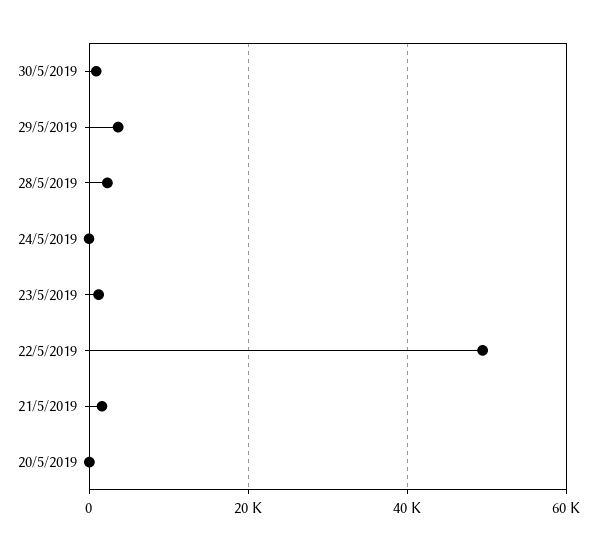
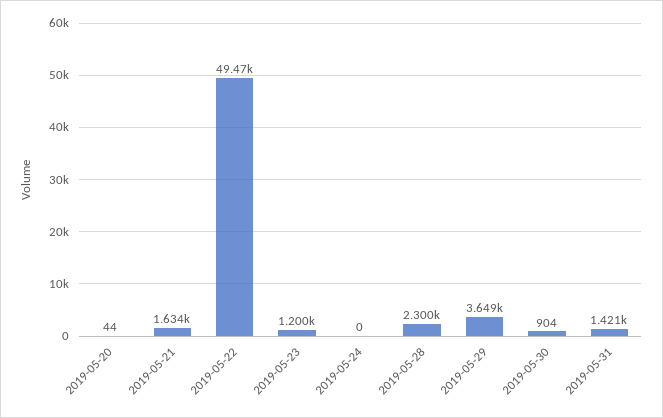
2019-05-31: none -> 1421

